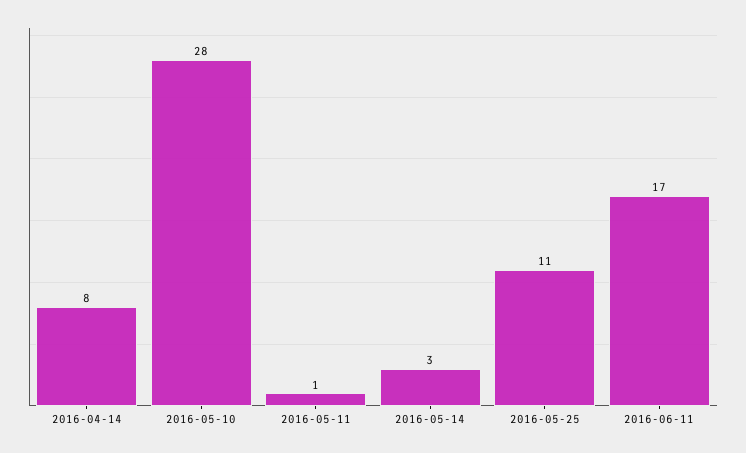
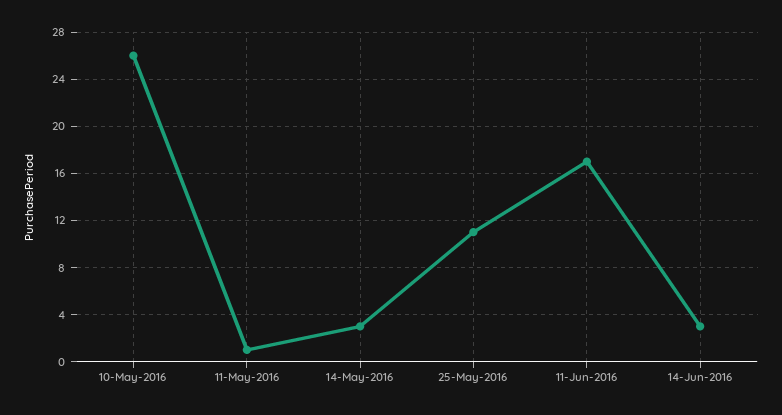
2016-04-14: 8 -> none
2016-05-10: 28 -> 26
14-Jun-2016: none -> 3

